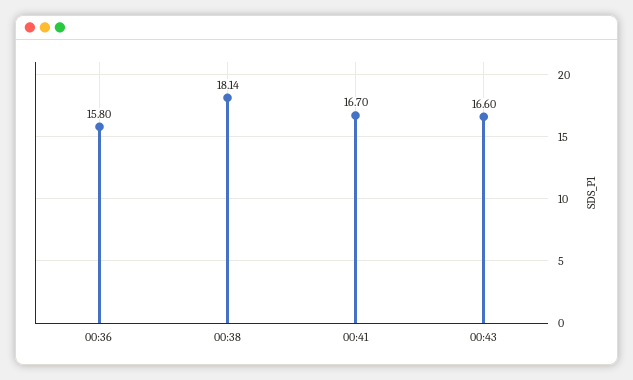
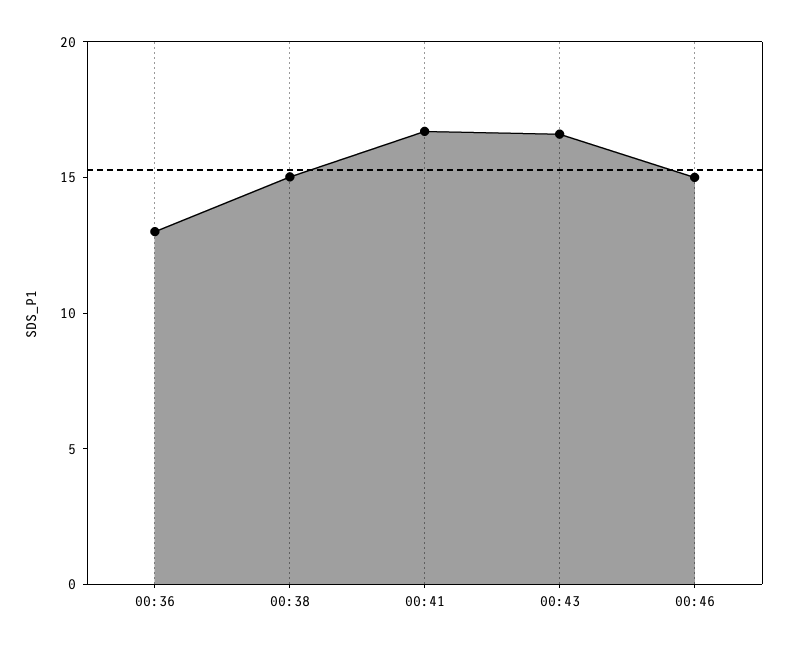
00:36: 15.8 -> 13
00:38: 18.14 -> 15
00:46: none -> 15

